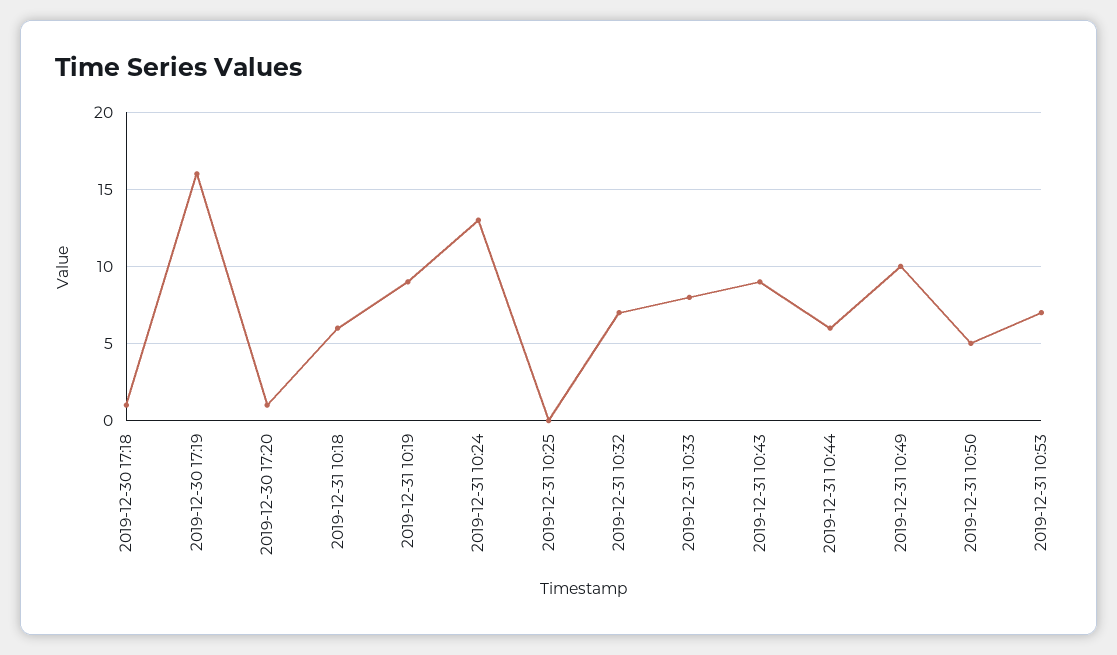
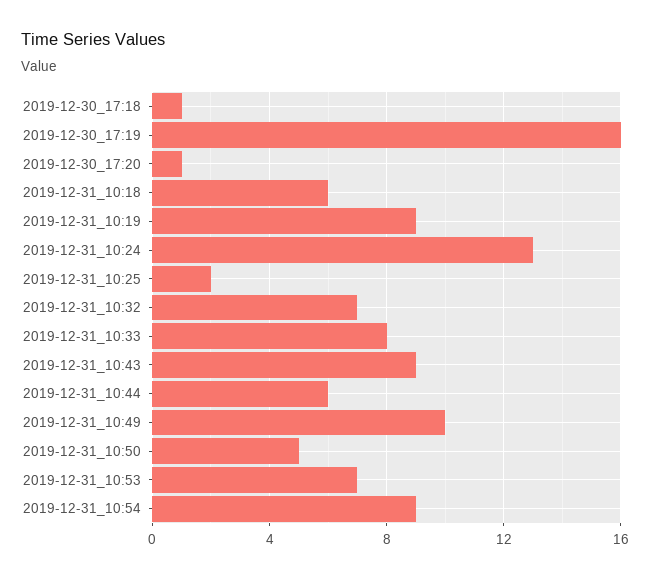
2019-12-31 10:25: 0 -> 2
2019-12-31_10:54: none -> 9

